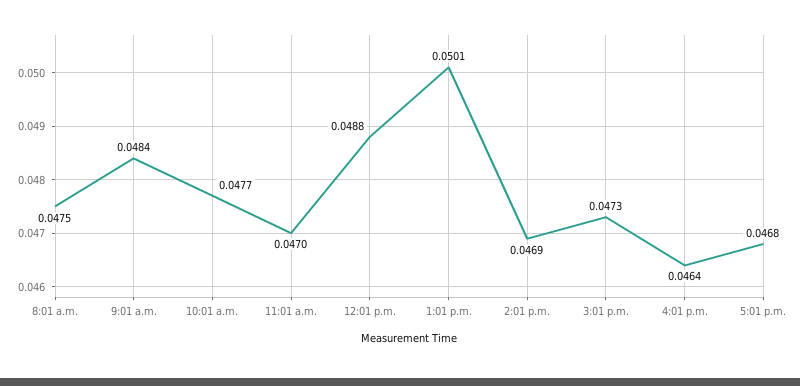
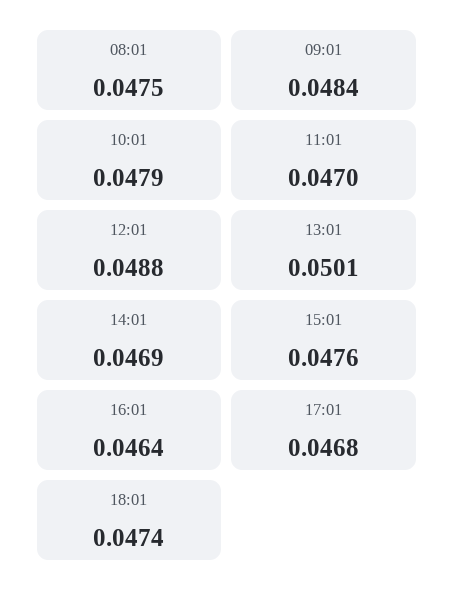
10:01 a.m.: 0.0477 -> 0.0479
3:01 p.m.: 0.0473 -> 0.0476
18:01: none -> 0.0474

